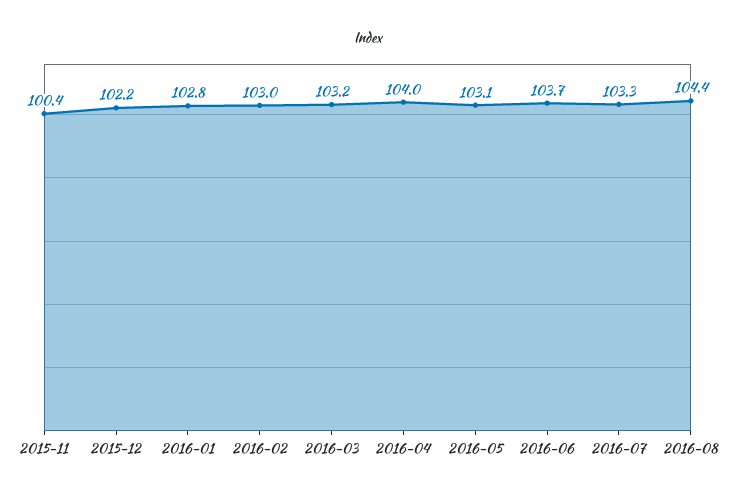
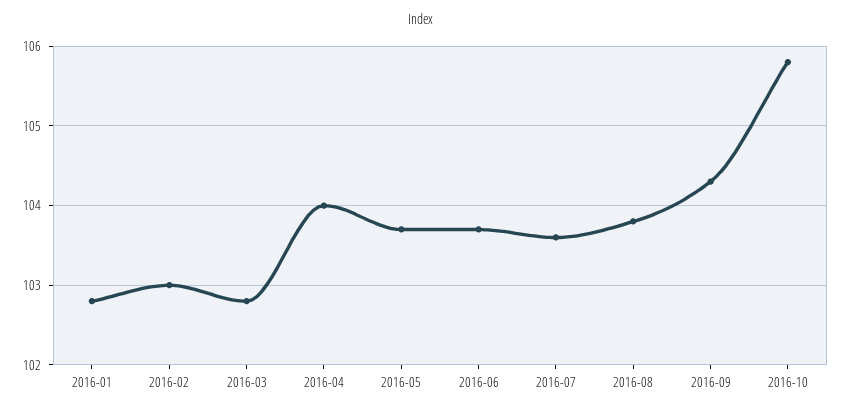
2015-11: 100.4 -> none
2015-12: 102.2 -> none
2016-03: 103.2 -> 102.8
2016-05: 103.1 -> 103.7
2016-07: 103.3 -> 103.6
2016-08: 104.4 -> 103.8
2016-09: none -> 104.3
2016-10: none -> 105.8

